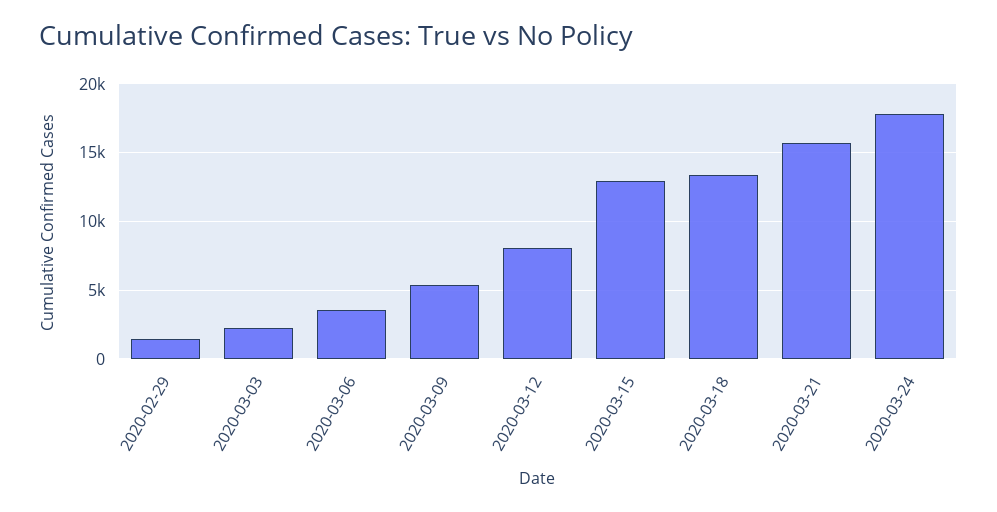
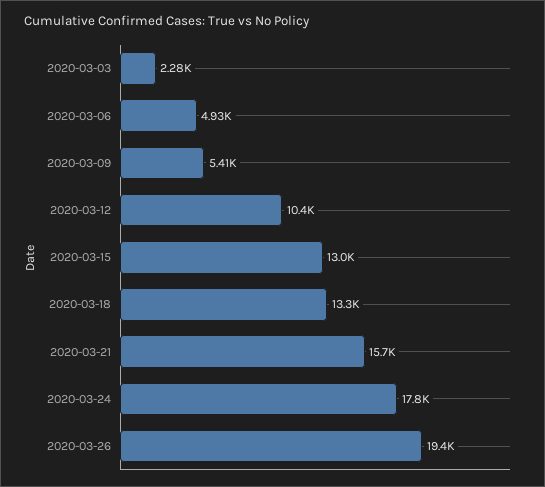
2020-02-29: 1500 -> none
2020-03-06: 3500 -> 4930
2020-03-12: 8000 -> 10400
2020-03-26: none -> 19400

